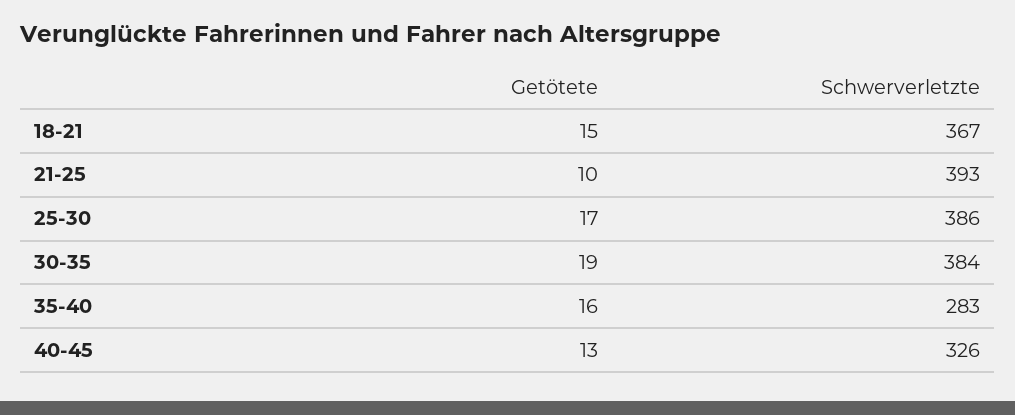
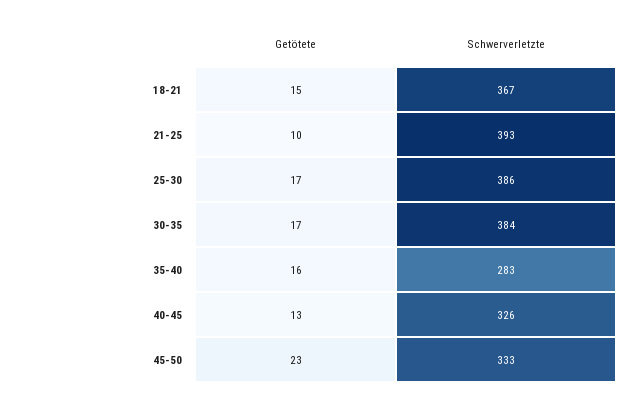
Getötete, 30-35: 19 -> 17
Getötete, 45-50: none -> 23
Schwerverletzte, 45-50: none -> 333

